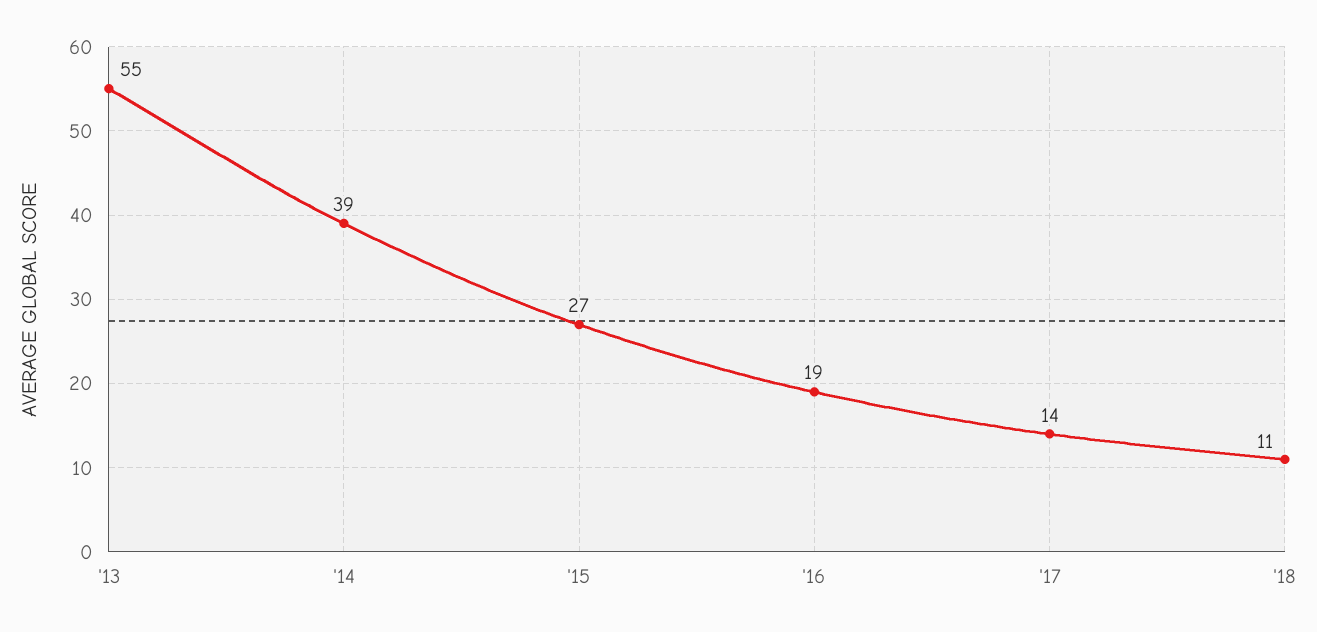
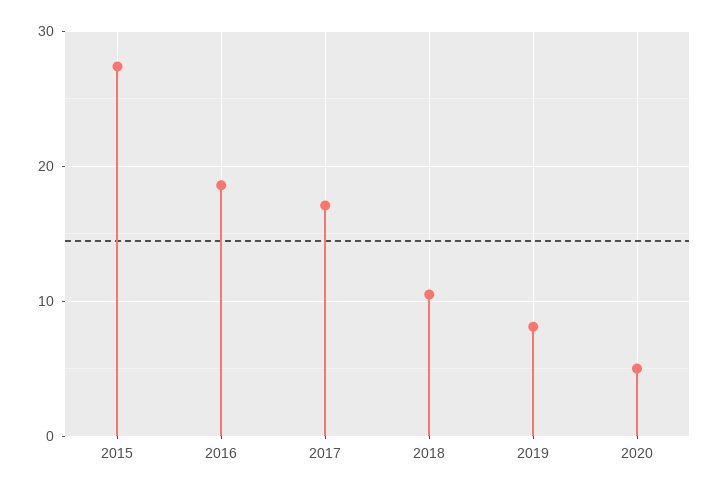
'13: 55 -> none
'14: 39 -> none
'17: 14 -> 17
2019: none -> 8
2020: none -> 5

